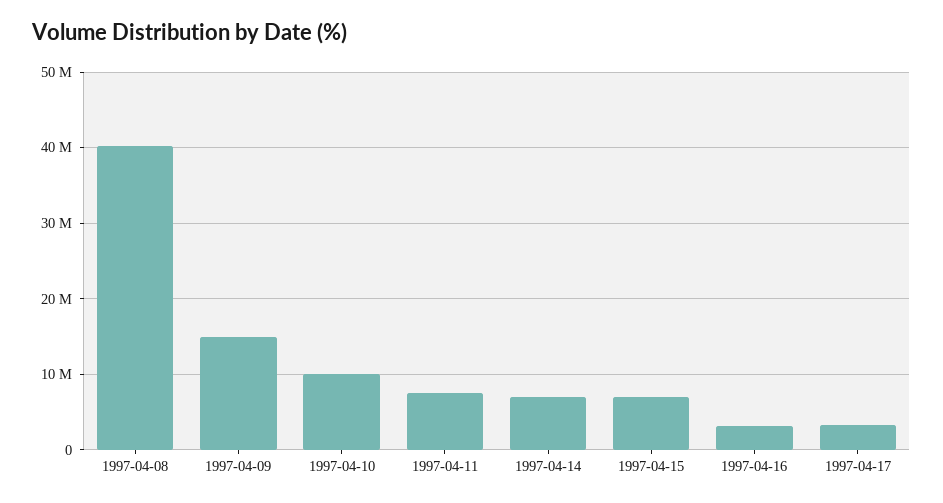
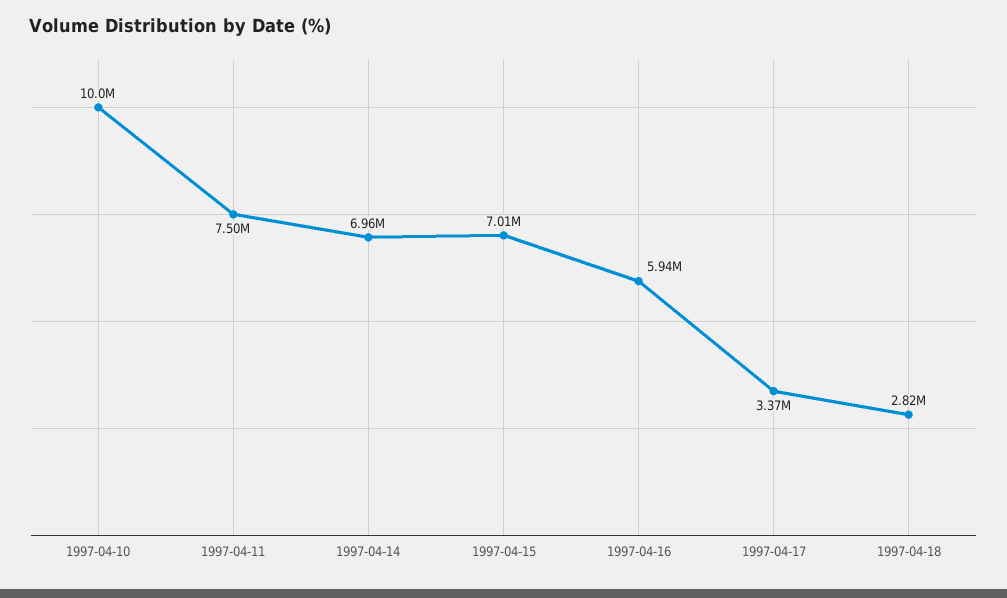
1997-04-08: 40000000 -> none
1997-04-09: 15000000 -> none
1997-04-16: 3000000 -> 5940000
1997-04-18: none -> 2820000

